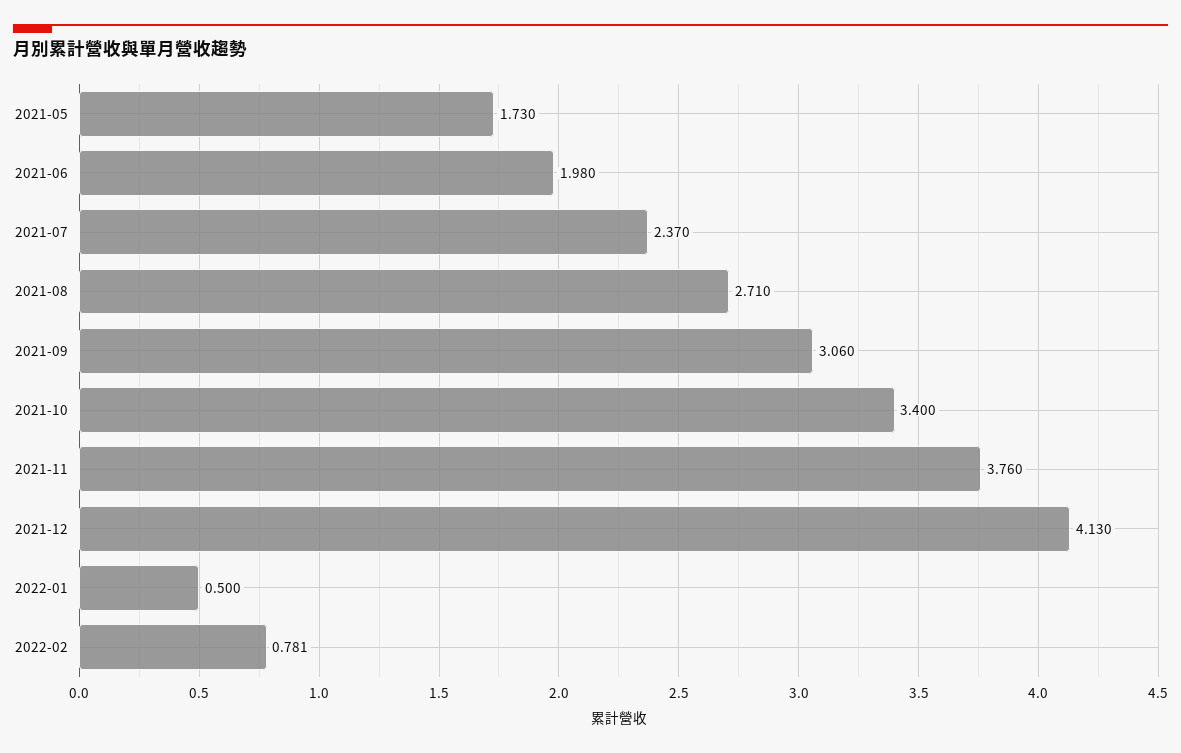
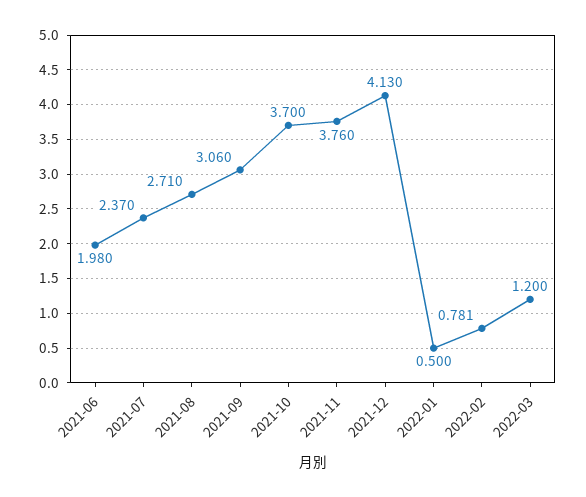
2021-05: 1.73 -> none
2021-10: 3.4 -> 3.7
2022-03: none -> 1.2

